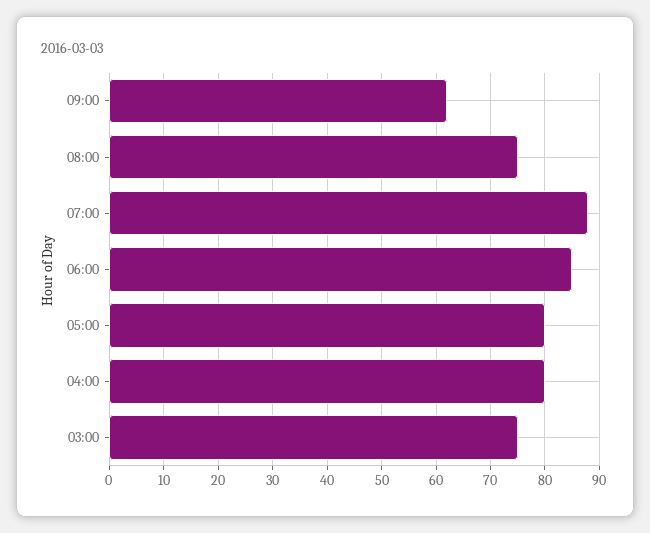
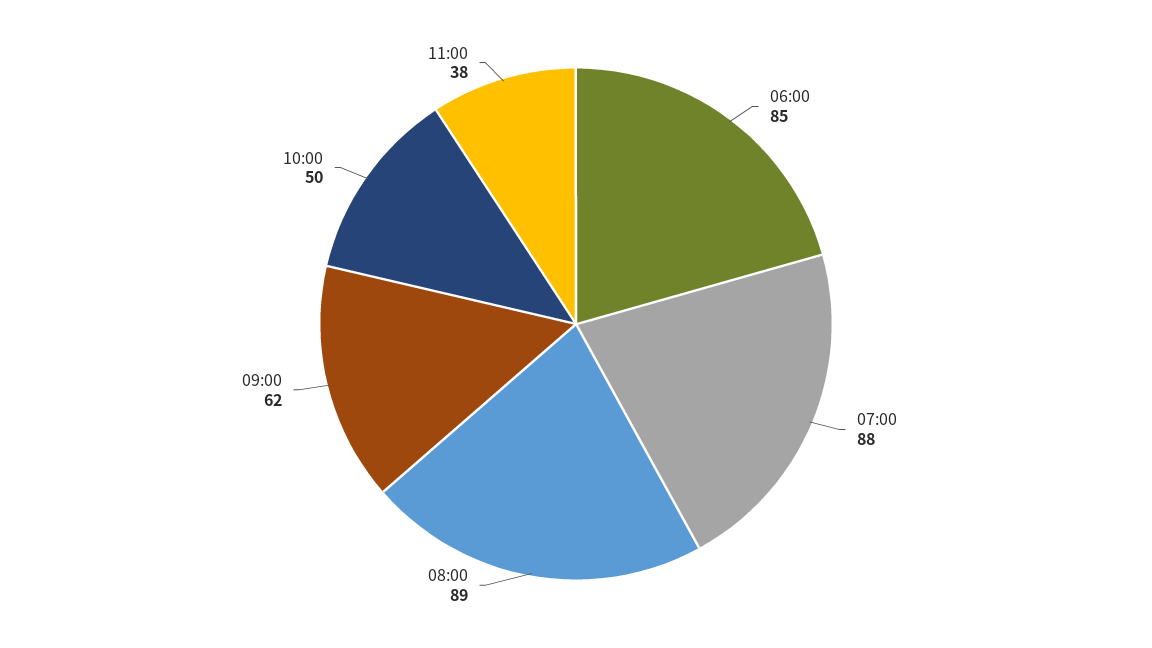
08:00: 75 -> 89
05:00: 80 -> none
04:00: 80 -> none
03:00: 75 -> none
10:00: none -> 50
11:00: none -> 38

